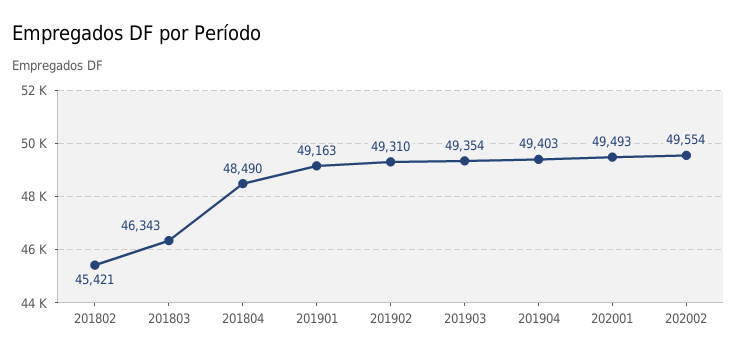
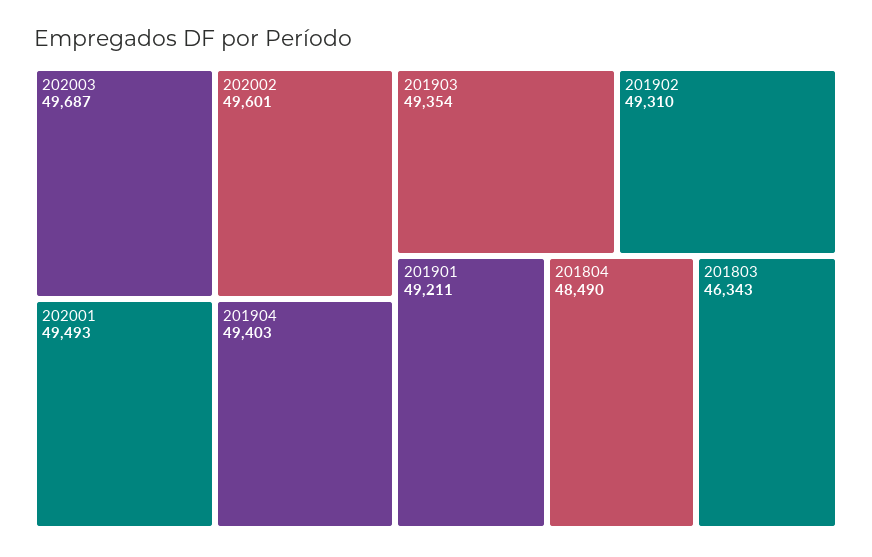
201802: 45421 -> none
201901: 49163 -> 49211
202002: 49554 -> 49601
202003: none -> 49687

